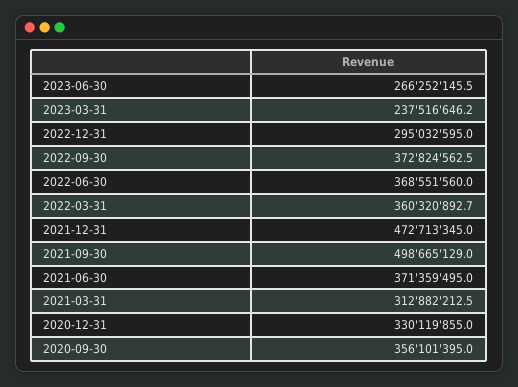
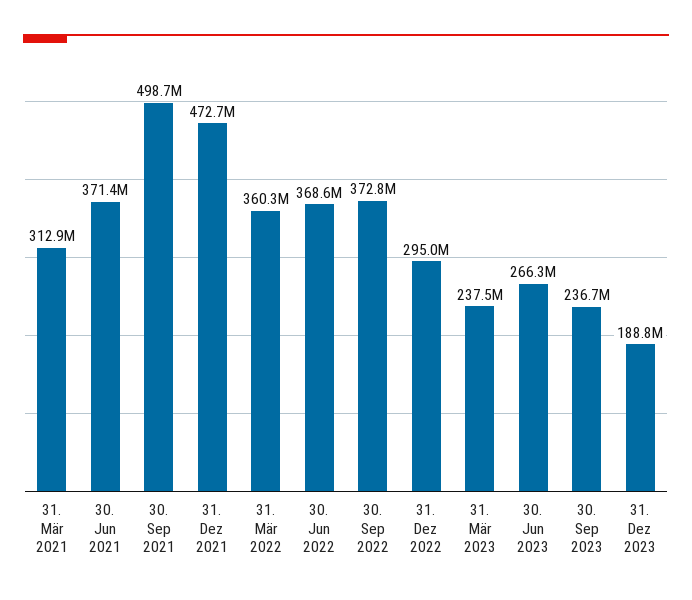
2020-12-31: 330119855 -> none
2020-09-30: 356101395 -> none
30. Sep 2023: none -> 236700000
31. Dez 2023: none -> 188800000

